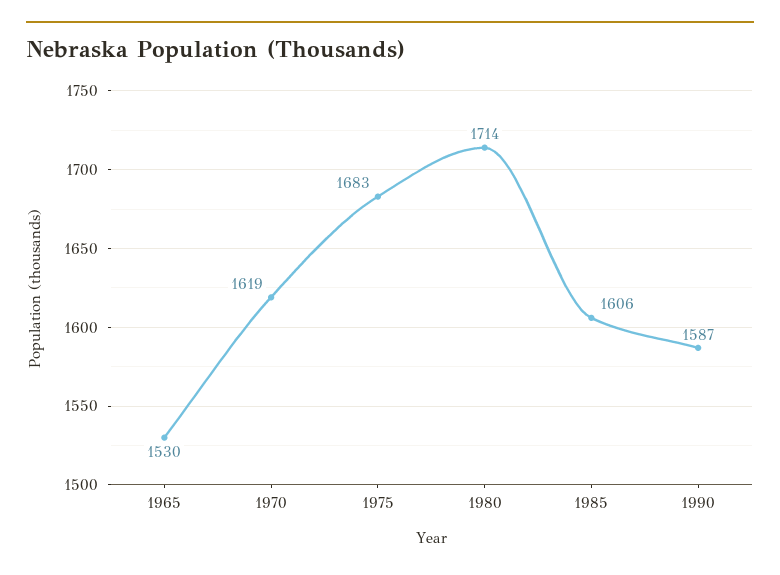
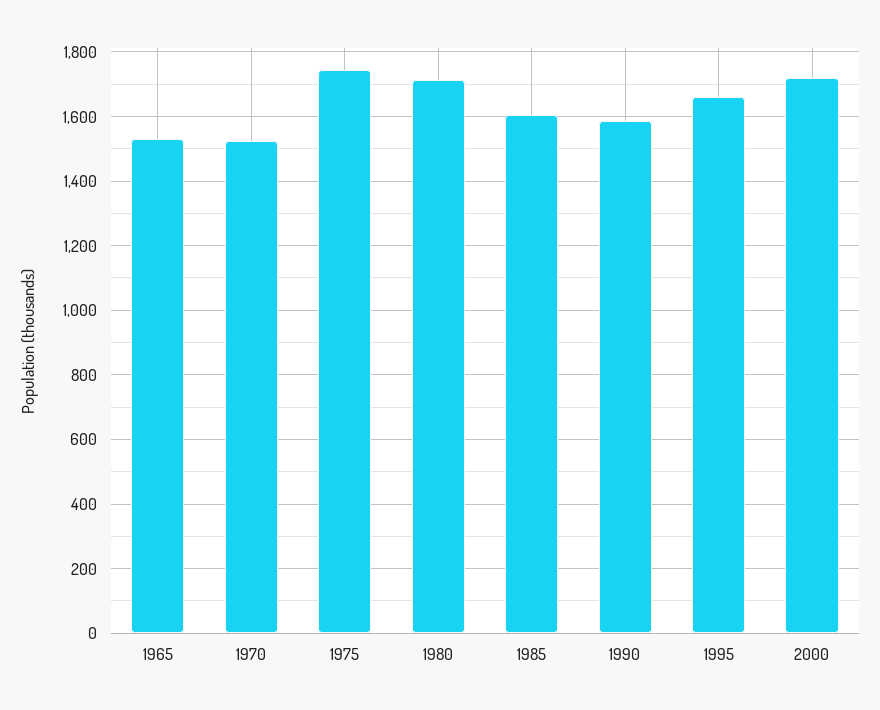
1970: 1619 -> 1520
1975: 1683 -> 1740
1995: none -> 1660
2000: none -> 1720

